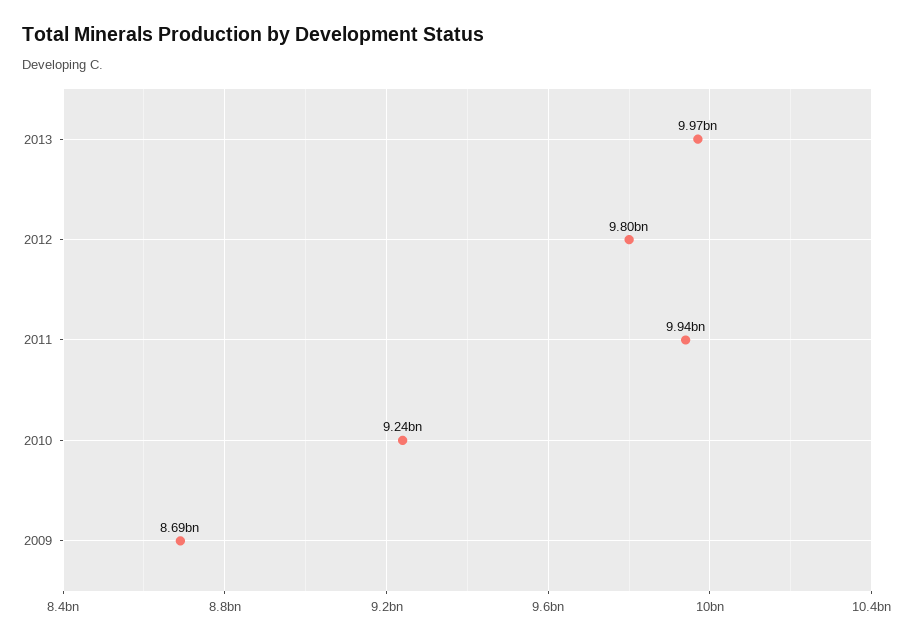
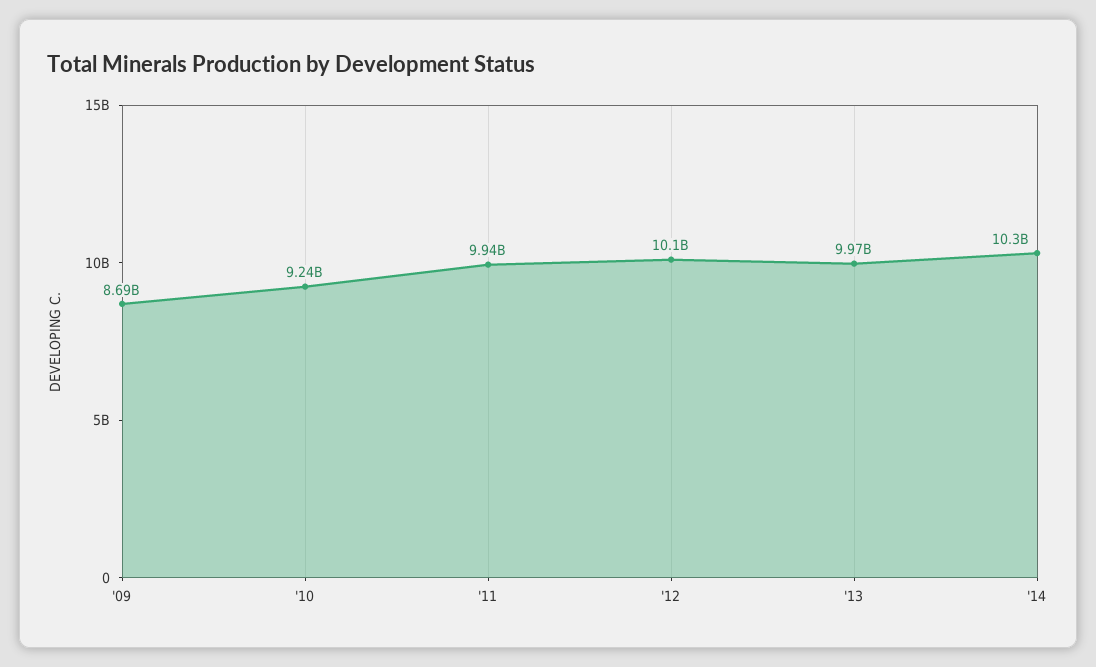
2012: 9800000000 -> 10100000000
'14: none -> 10300000000

